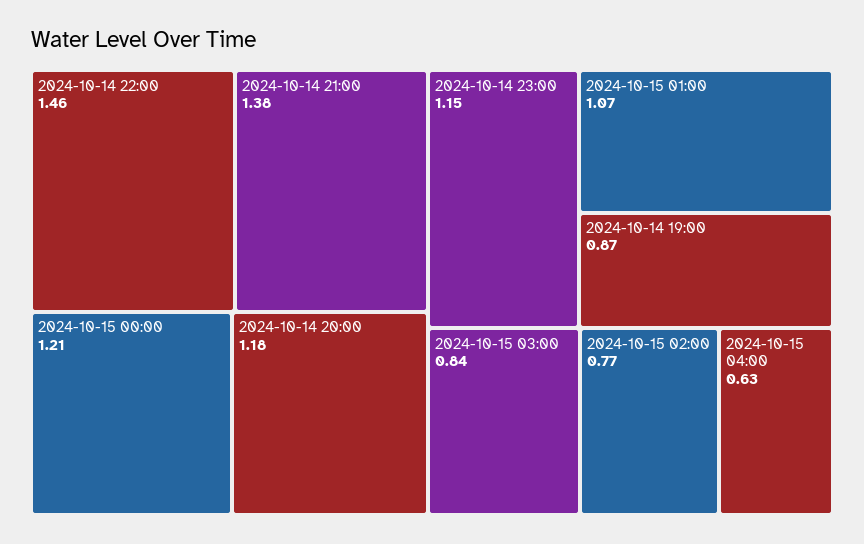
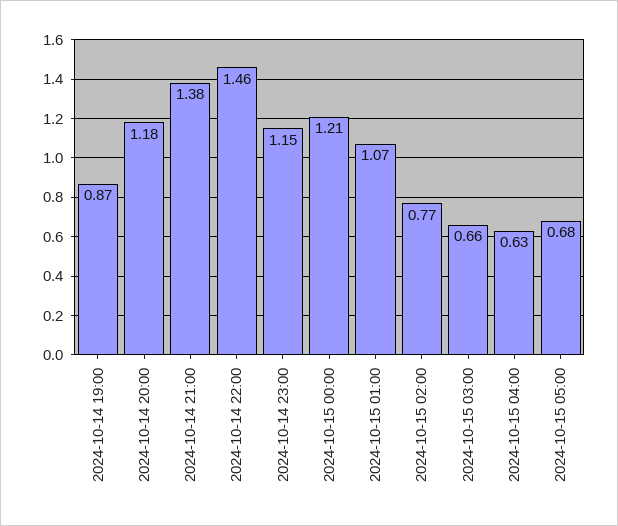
2024-10-15 03:00: 0.84 -> 0.66
2024-10-15 05:00: none -> 0.68

